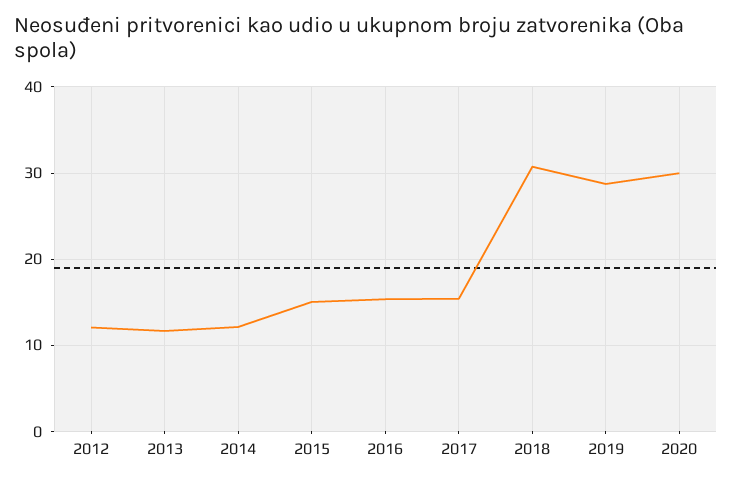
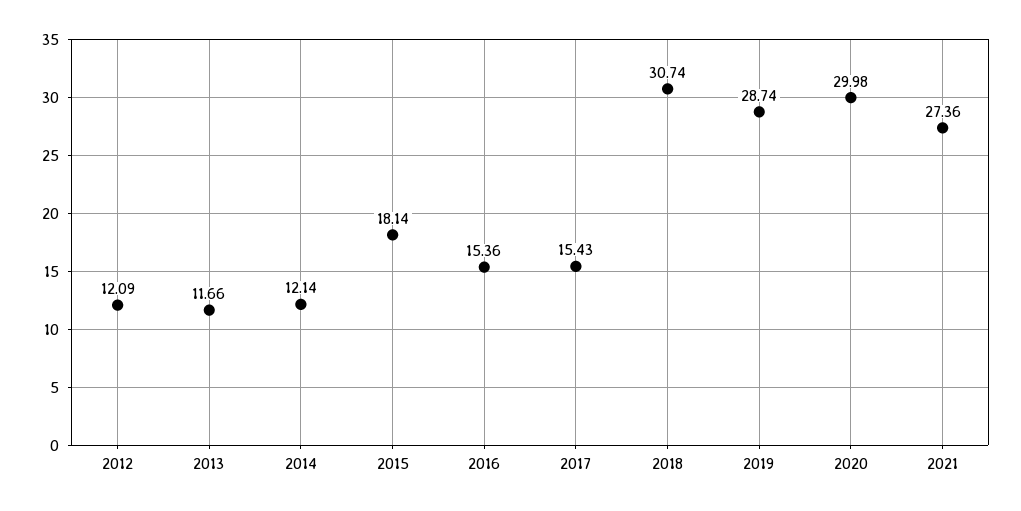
2015: 15 -> 18.14
2021: none -> 27.36

